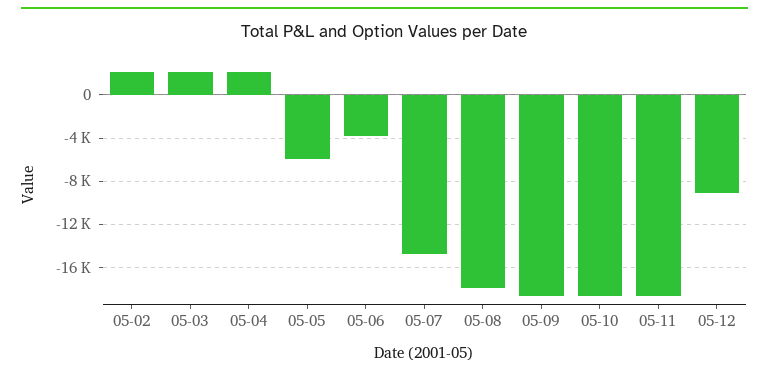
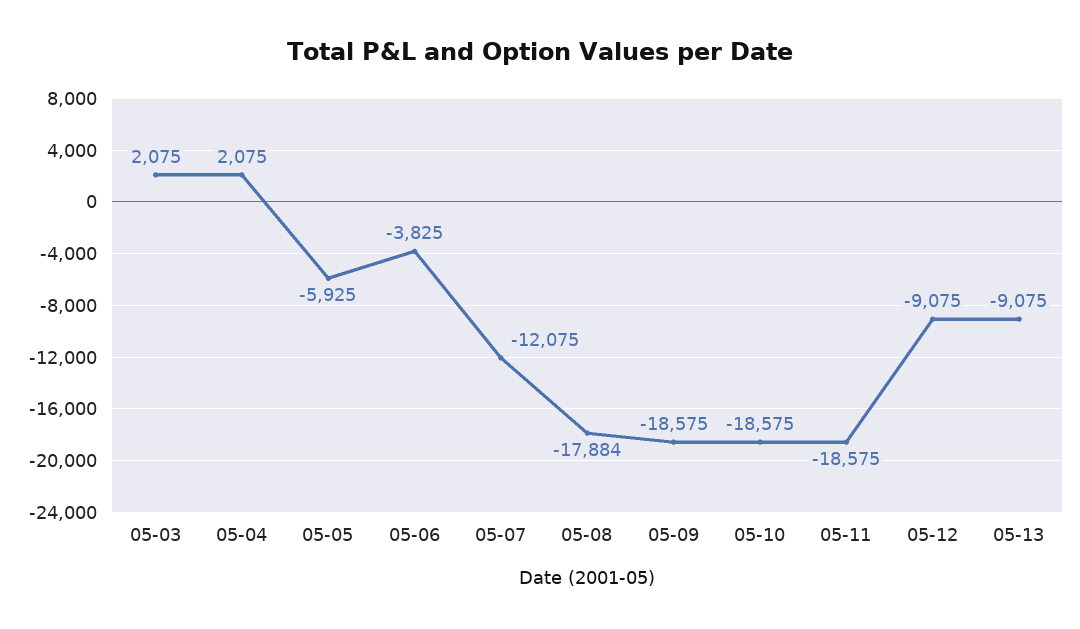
05-02: 2000 -> none
05-07: -15000 -> -12075
05-13: none -> -9075

